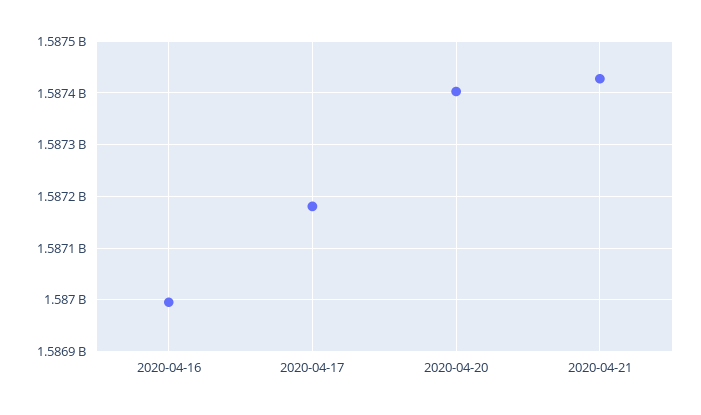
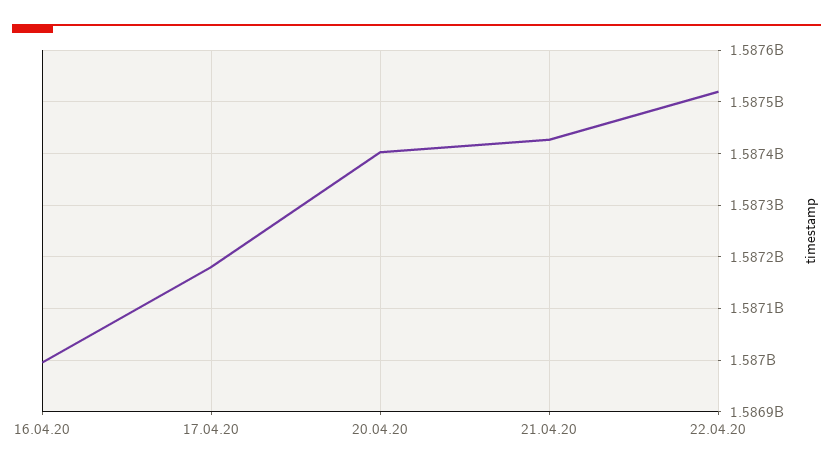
22.04.20: none -> 1587520000

